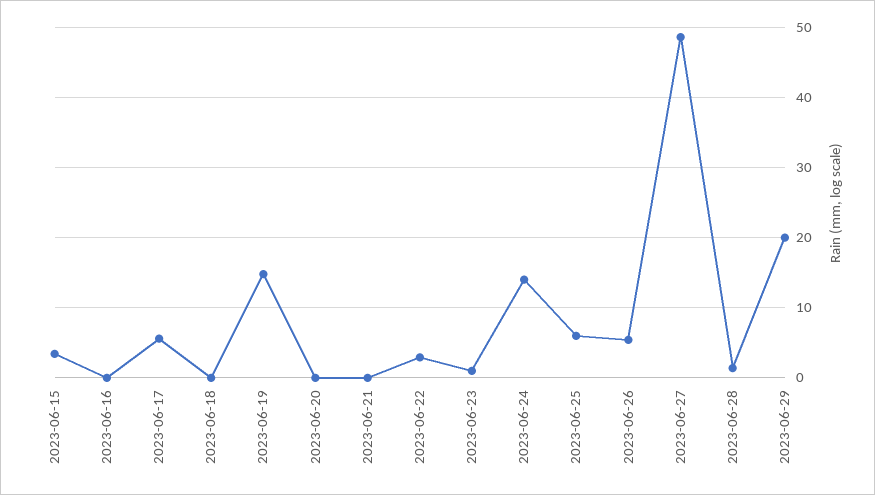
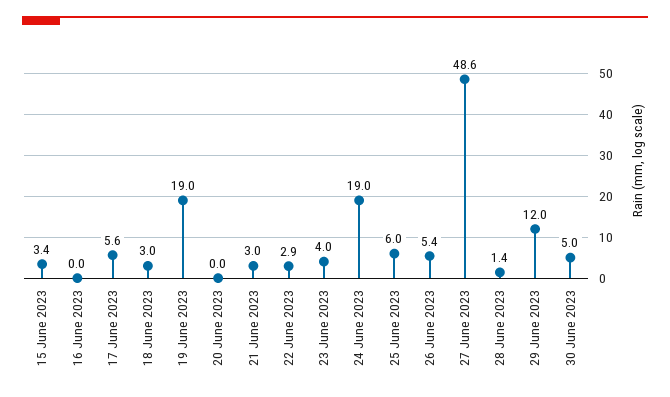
2023-06-18: 0 -> 3
2023-06-19: 15 -> 19
2023-06-21: 0 -> 3
2023-06-23: 1 -> 4
2023-06-24: 14 -> 19
2023-06-29: 20 -> 12
30 June 2023: none -> 5

